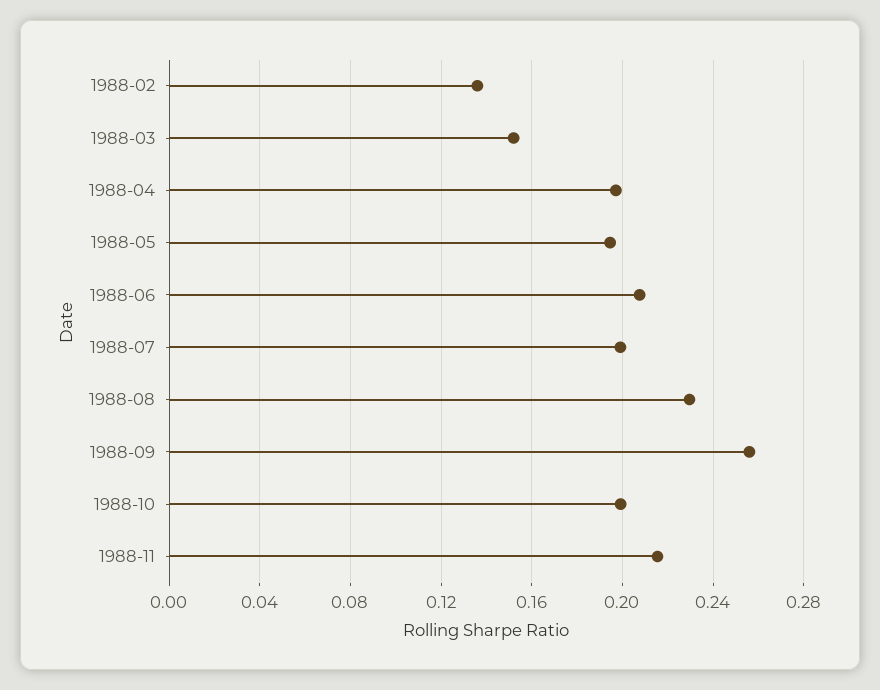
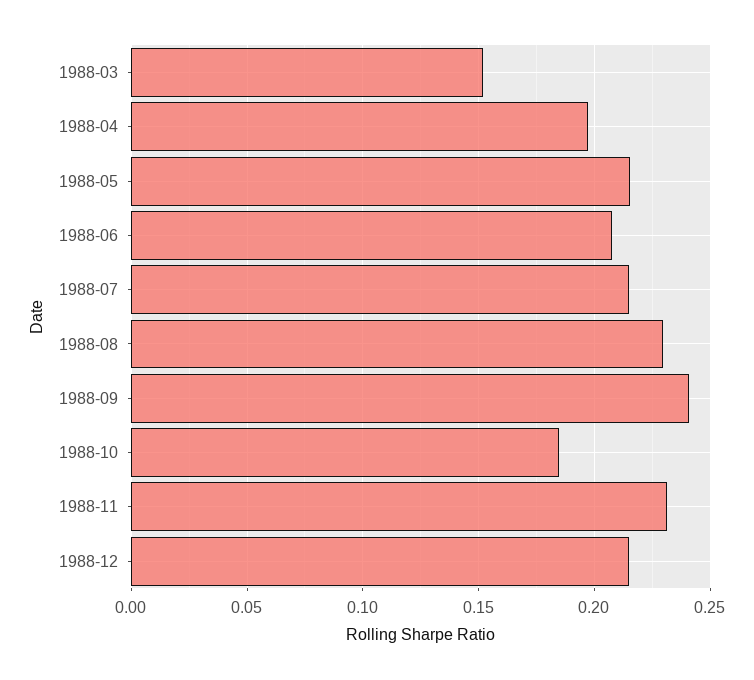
1988-02: 0.135 -> none
1988-05: 0.195 -> 0.215
1988-07: 0.2 -> 0.215
1988-09: 0.255 -> 0.24
1988-10: 0.2 -> 0.185
1988-11: 0.215 -> 0.23
1988-12: none -> 0.215

